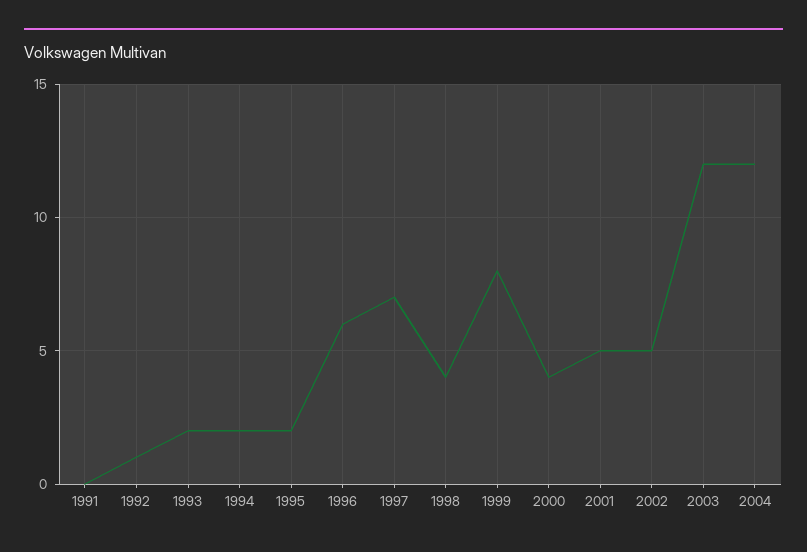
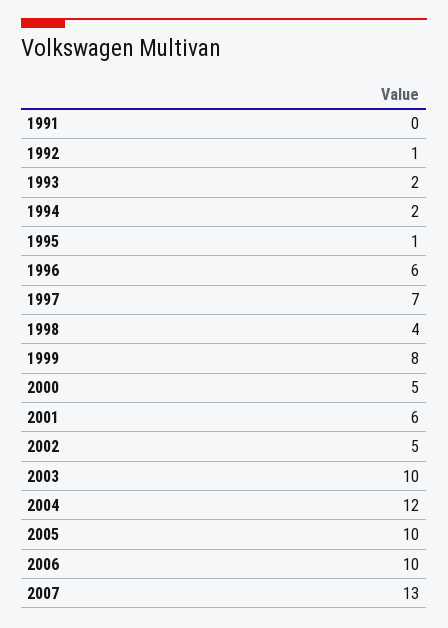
1995: 2 -> 1
2000: 4 -> 5
2001: 5 -> 6
2003: 12 -> 10
2005: none -> 10
2006: none -> 10
2007: none -> 13

